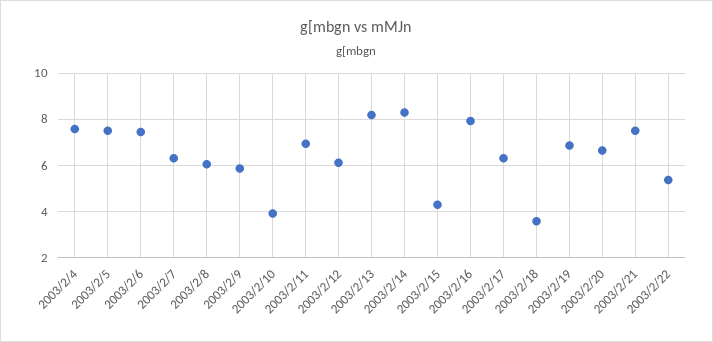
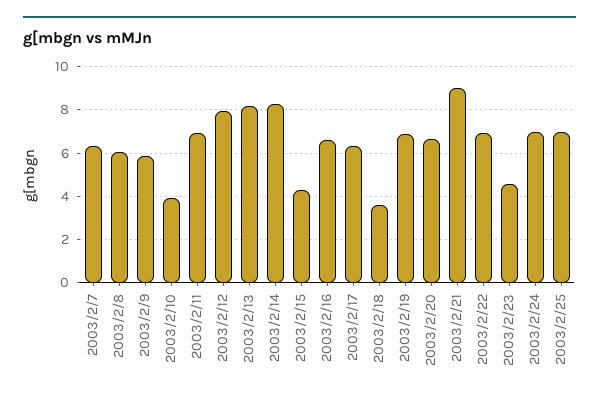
2003/2/4: 7.5 -> none
2003/2/5: 7.5 -> none
2003/2/6: 7.5 -> none
2003/2/12: 6 -> 8
2003/2/16: 8 -> 6.5
2003/2/21: 7.5 -> 9
2003/2/22: 5.5 -> 7
2003/2/23: none -> 4.5
2003/2/24: none -> 7
2003/2/25: none -> 7

